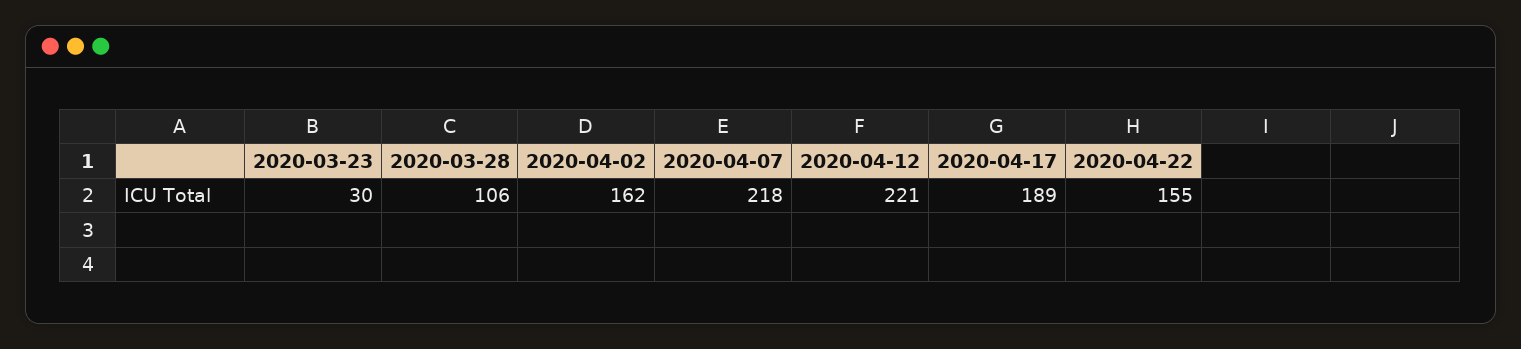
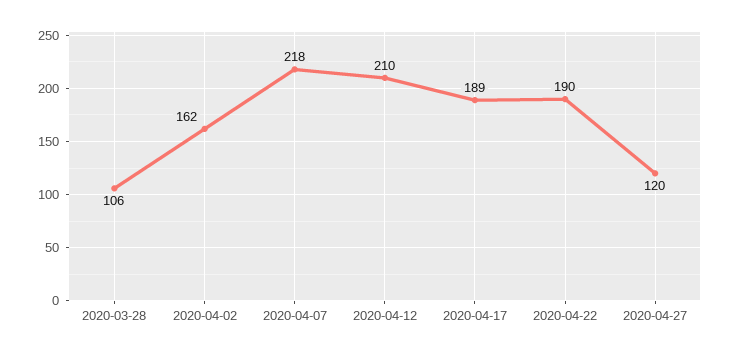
2020-03-23: 30 -> none
2020-04-12: 221 -> 210
2020-04-22: 155 -> 190
2020-04-27: none -> 120

